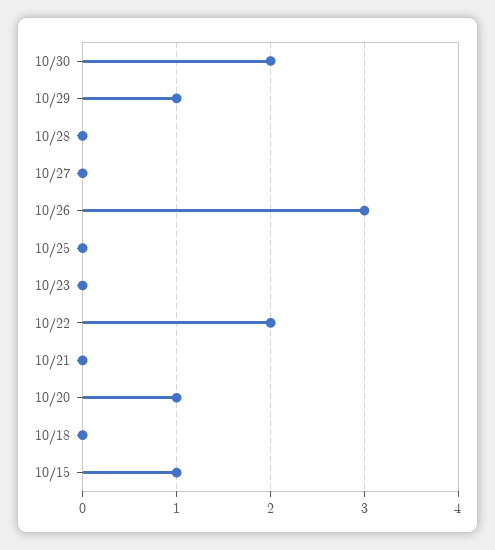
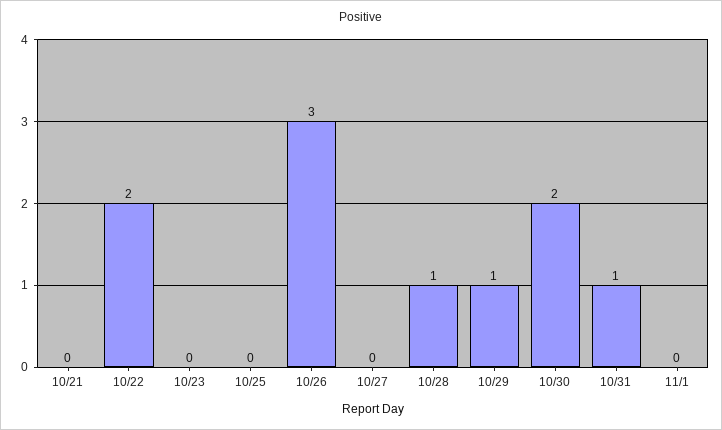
10/28: 0 -> 1
10/20: 1 -> none
10/18: 0 -> none
10/15: 1 -> none
10/31: none -> 1
11/1: none -> 0

